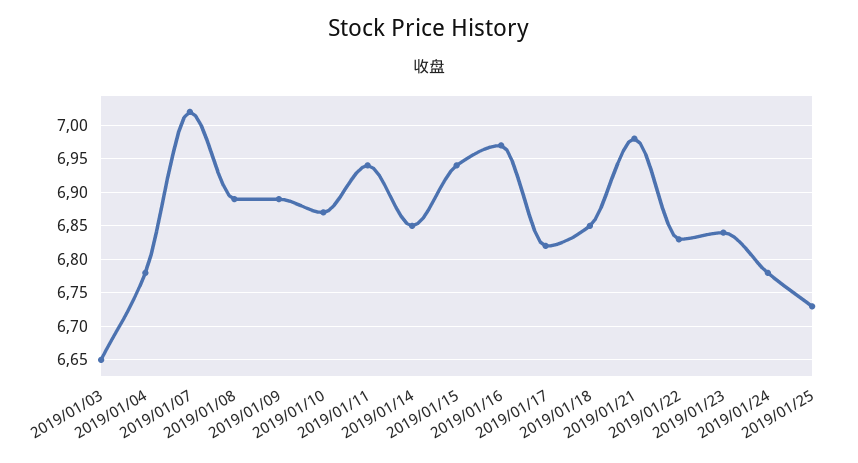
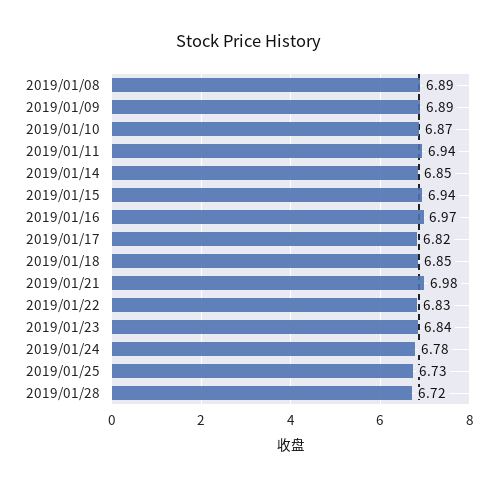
2019/01/03: 6.65 -> none
2019/01/04: 6.78 -> none
2019/01/07: 7.02 -> none
2019/01/28: none -> 6.72

